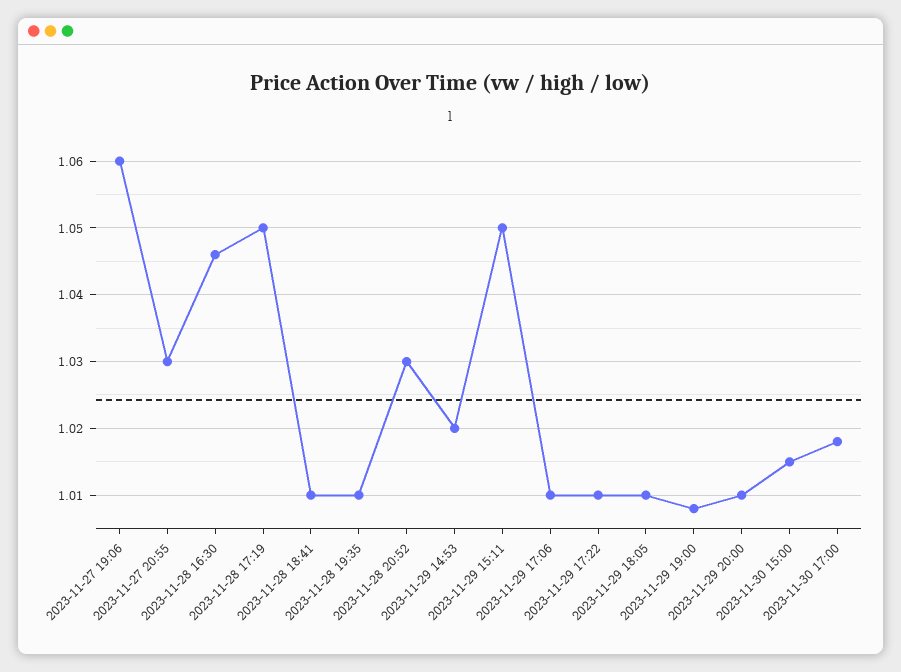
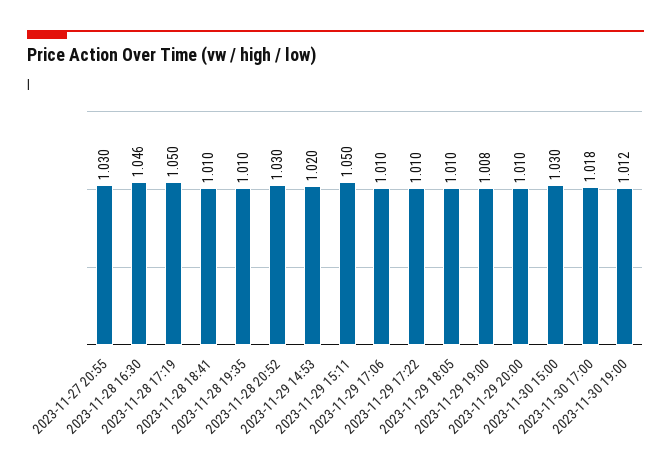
2023-11-27 19:06: 1.06 -> none
2023-11-30 15:00: 1.015 -> 1.03
2023-11-30 19:00: none -> 1.012

